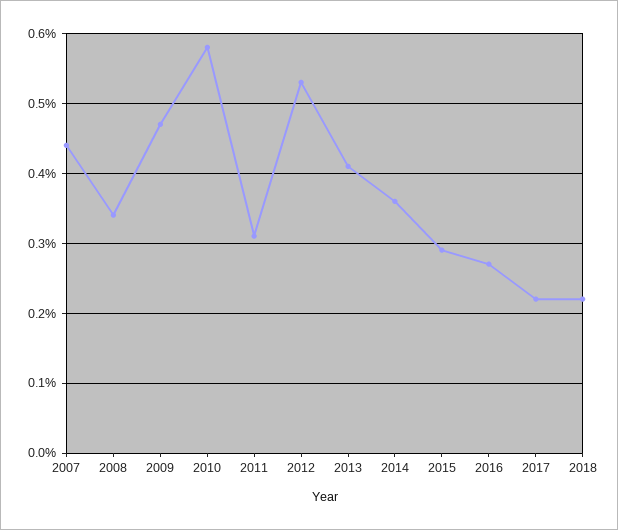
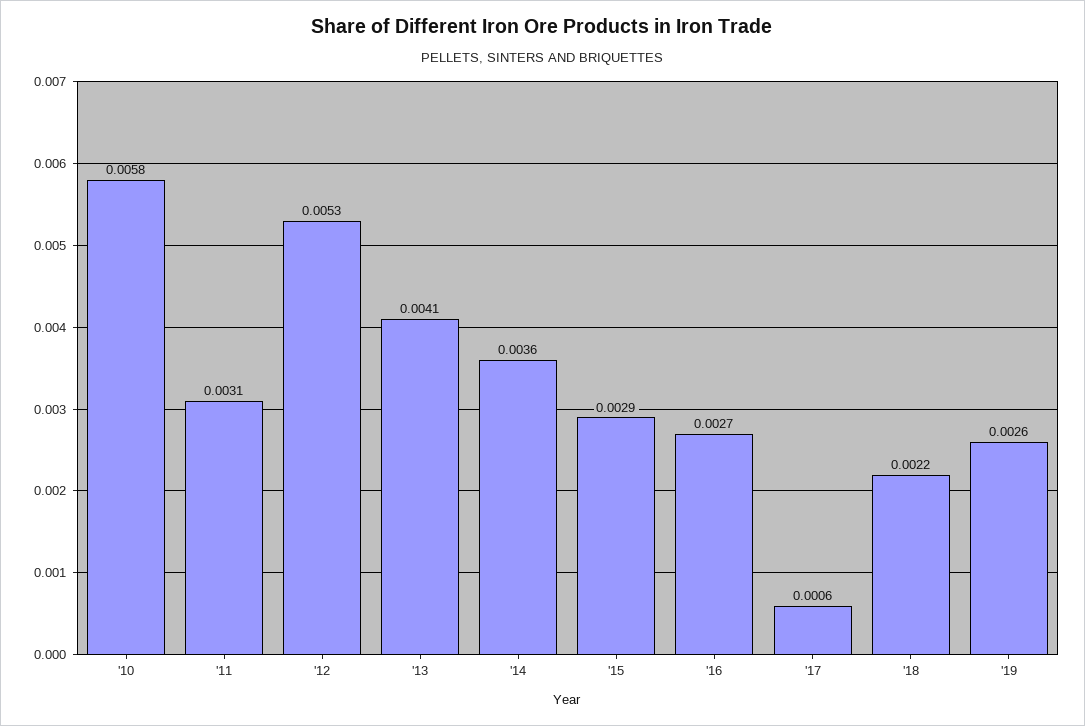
2007: 0.0044 -> none
2008: 0.0034 -> none
2009: 0.0047 -> none
2017: 0.0022 -> 0.0006
'19: none -> 0.0026

